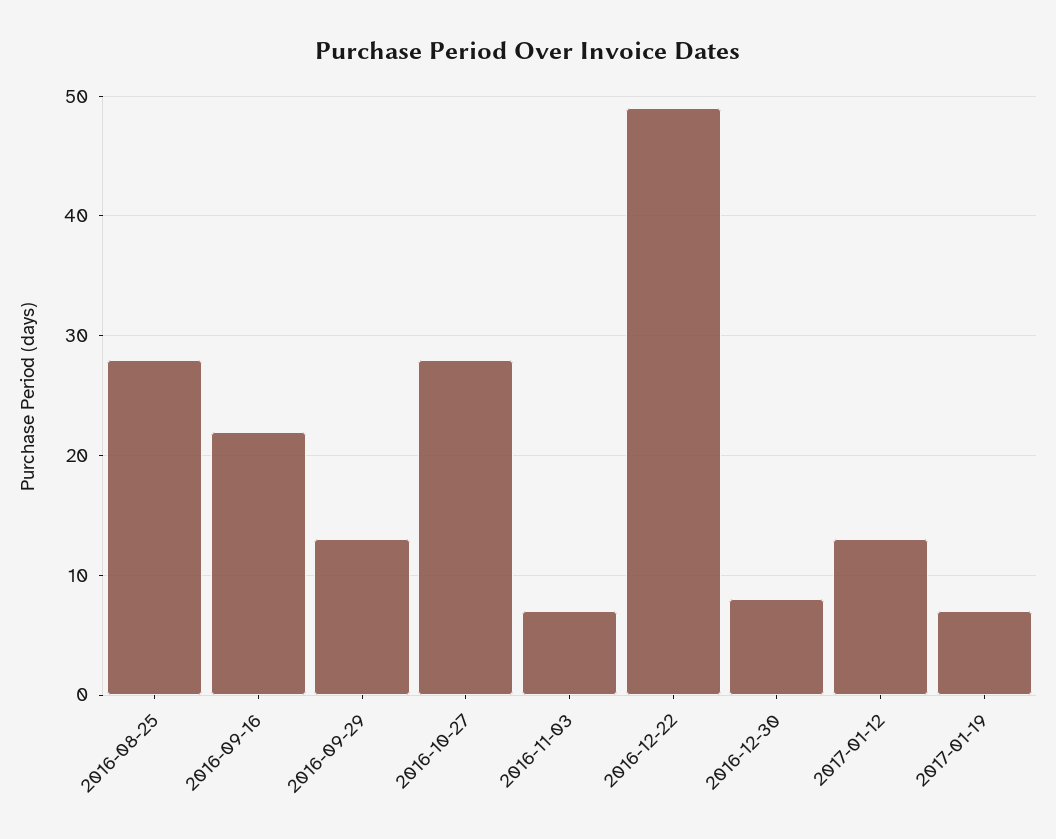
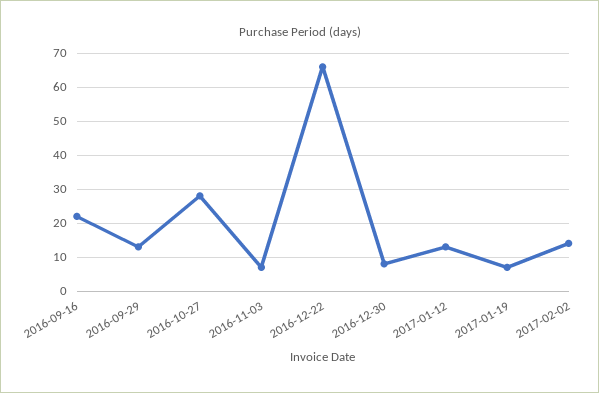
2016-08-25: 28 -> none
2016-12-22: 49 -> 65
2017-02-02: none -> 15

